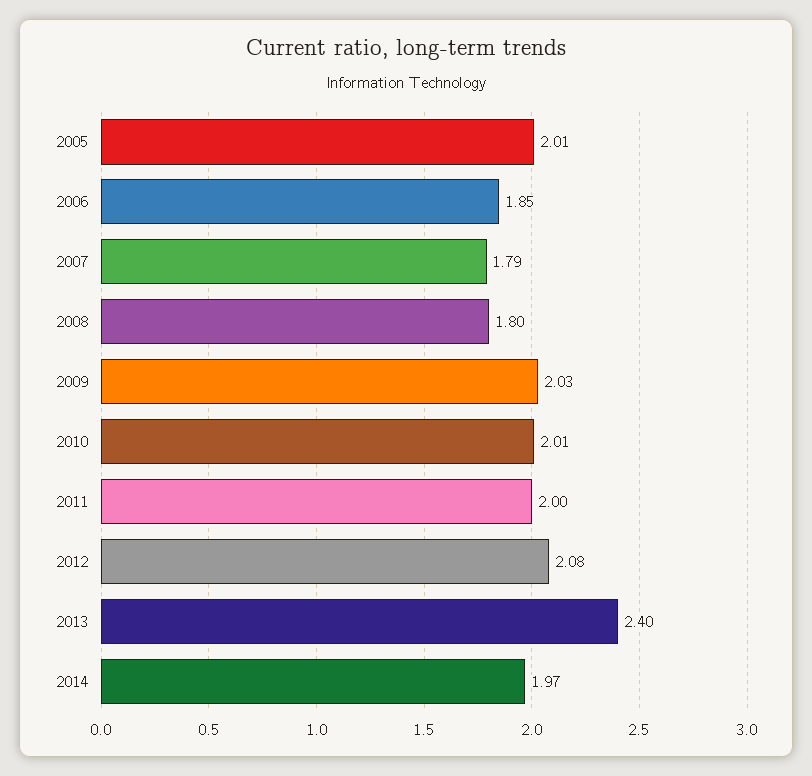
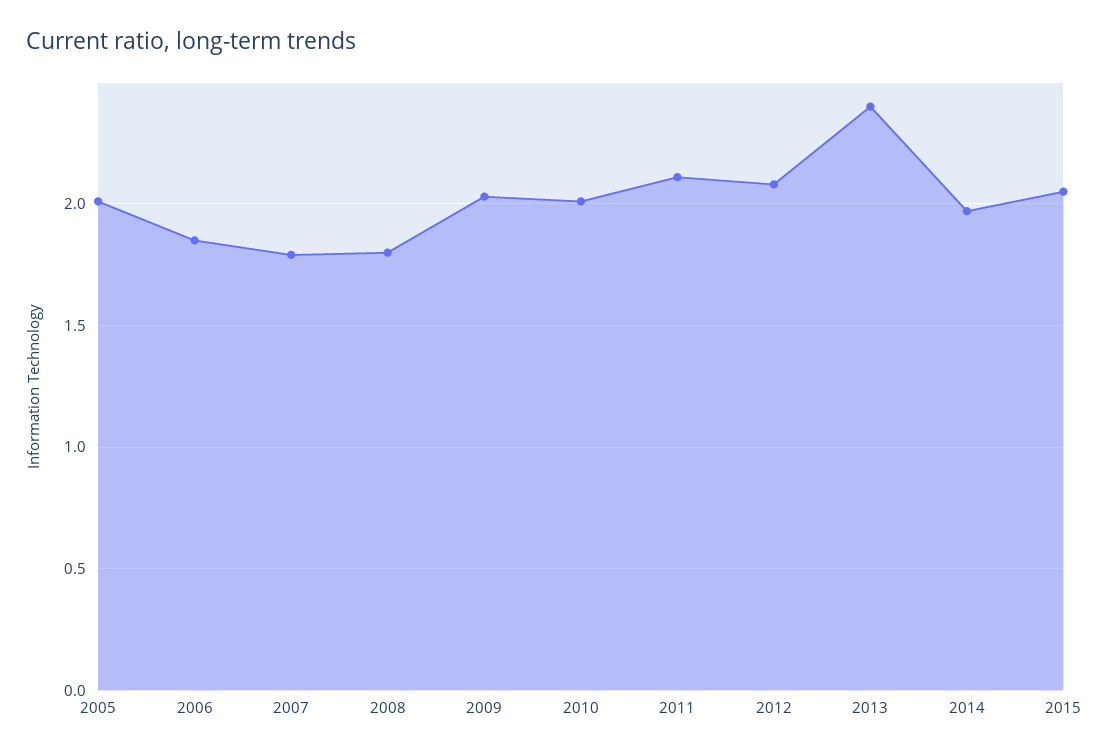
2011: 2 -> 2.1
2015: none -> 2.05

